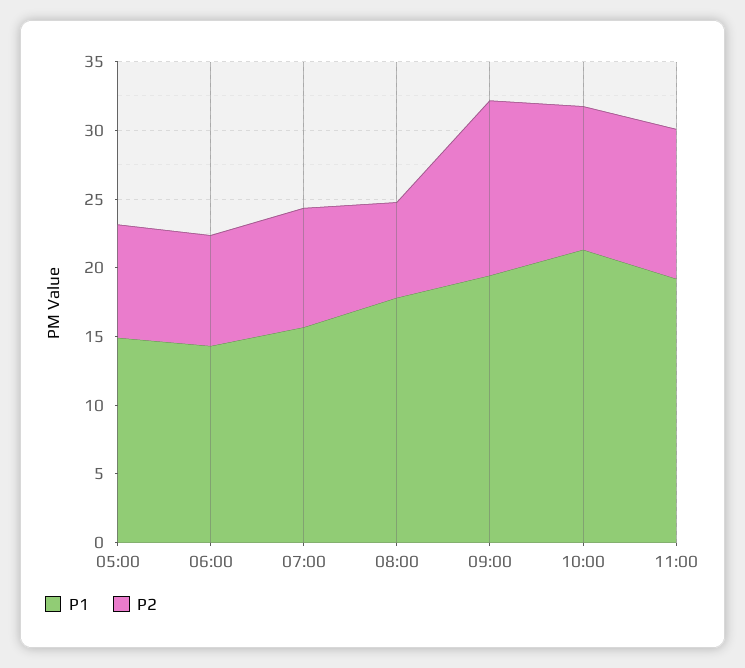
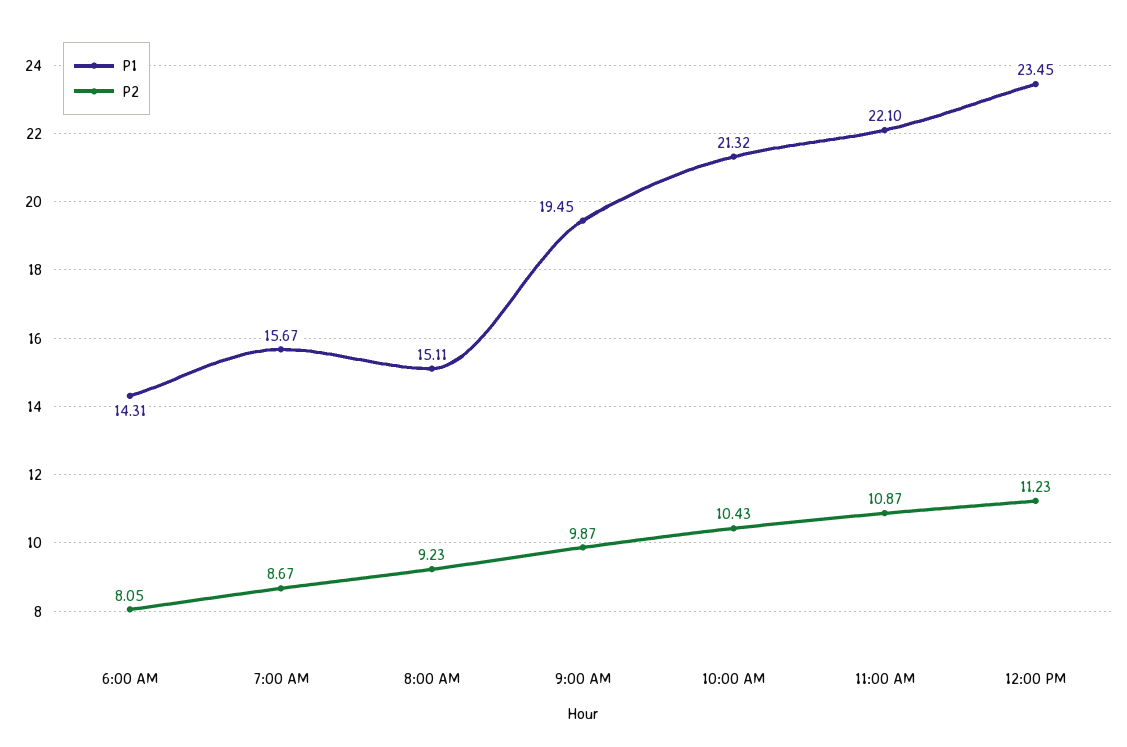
P1, 05:00: 15 -> none
P2, 05:00: 8 -> none
P1, 08:00: 18 -> 15.11
P2, 08:00: 7 -> 9.23
P2, 09:00: 13 -> 9.87
P1, 11:00: 19 -> 22.1
P1, 12:00 PM: none -> 23.45
P2, 12:00 PM: none -> 11.23

